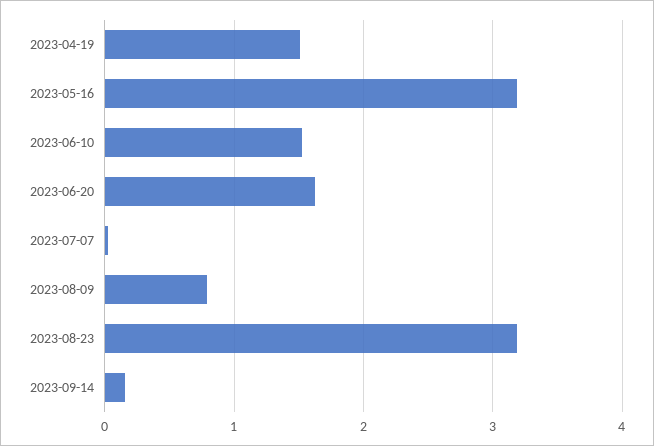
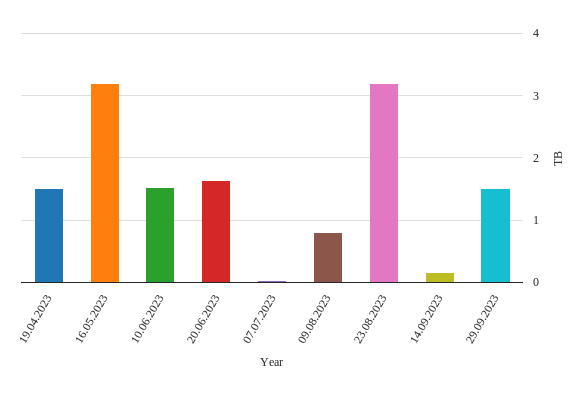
29.09.2023: none -> 1.5

